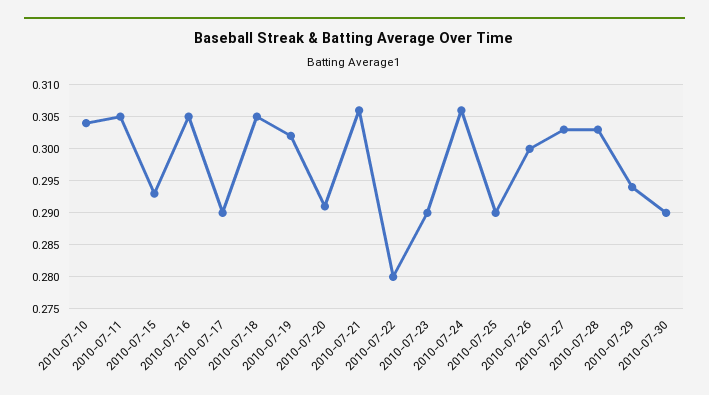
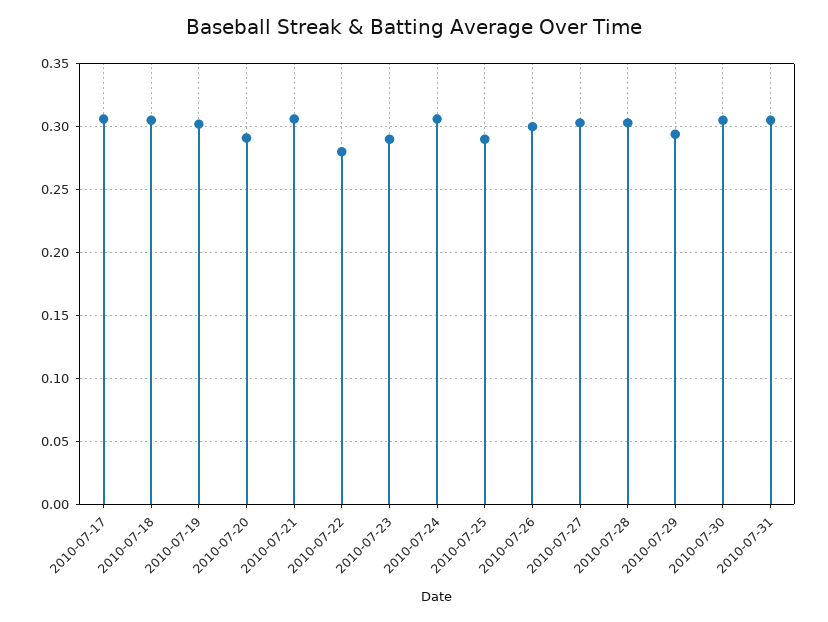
2010-07-10: 0.304 -> none
2010-07-11: 0.305 -> none
2010-07-15: 0.293 -> none
2010-07-16: 0.305 -> none
2010-07-17: 0.29 -> 0.305
2010-07-30: 0.29 -> 0.305
2010-07-31: none -> 0.305

